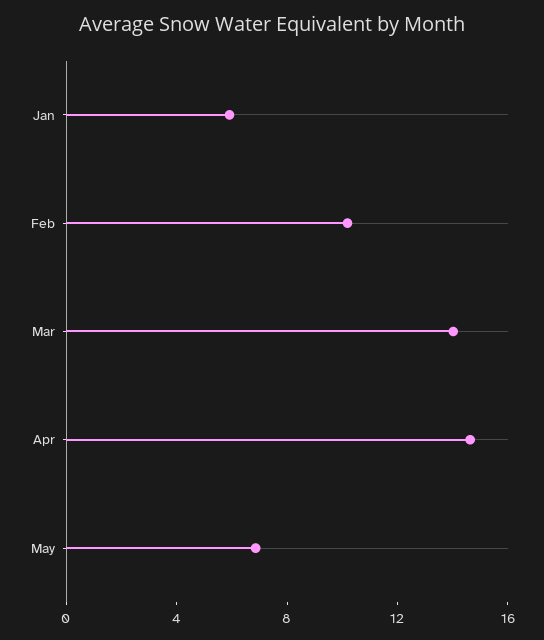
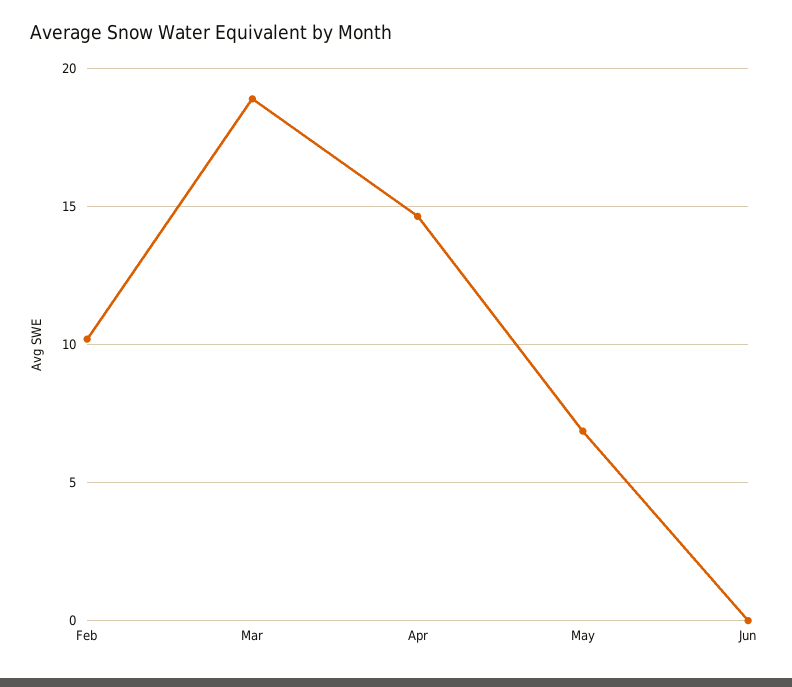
Jan: 6 -> none
Mar: 14 -> 19
Jun: none -> 0

